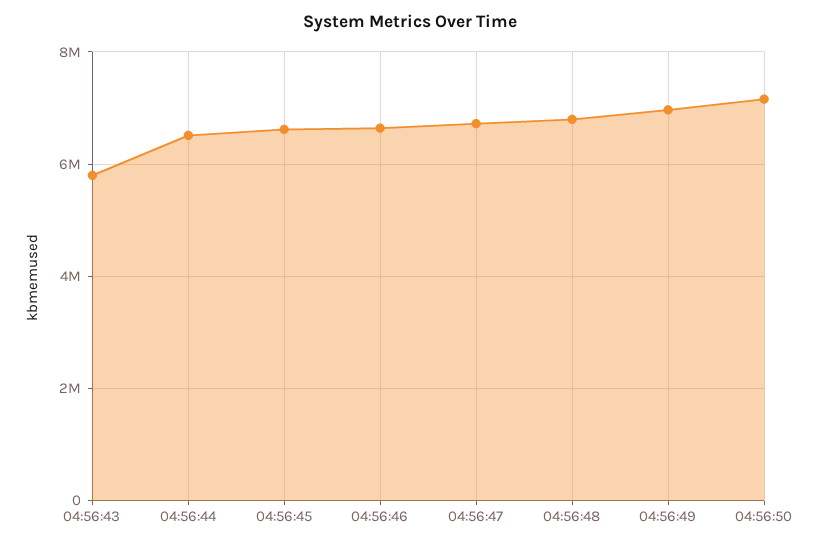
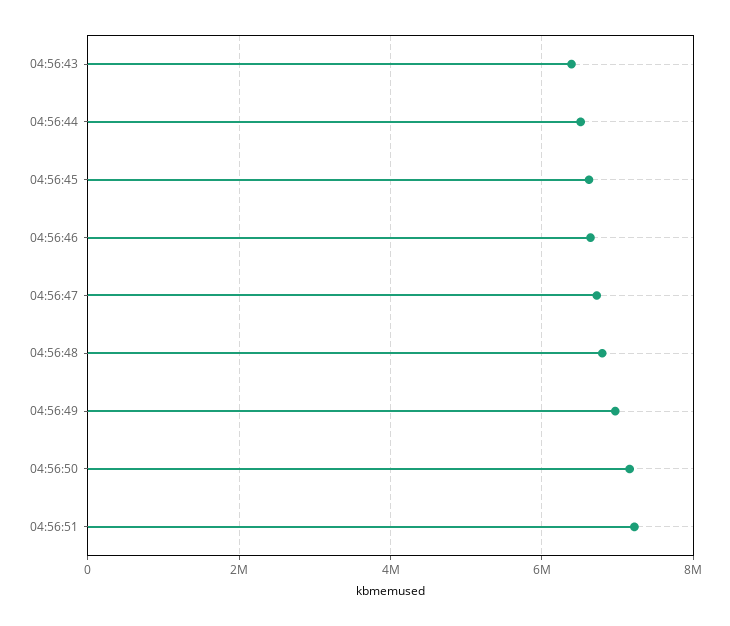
04:56:43: 5800000 -> 6400000
04:56:51: none -> 7200000

